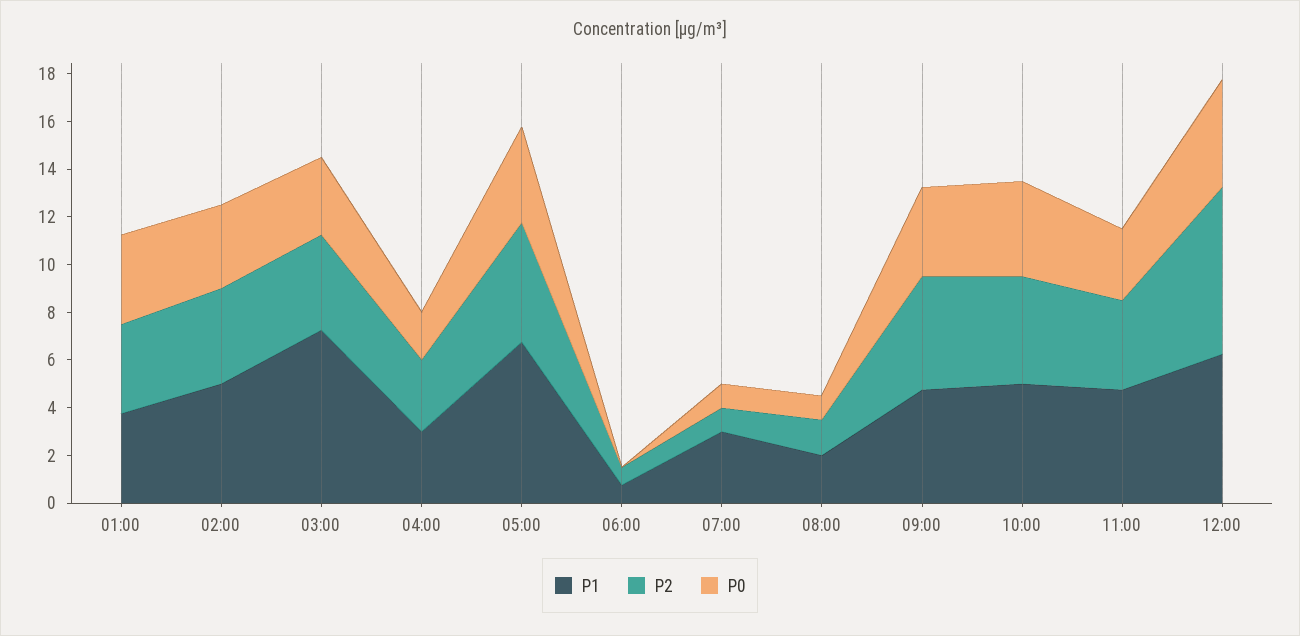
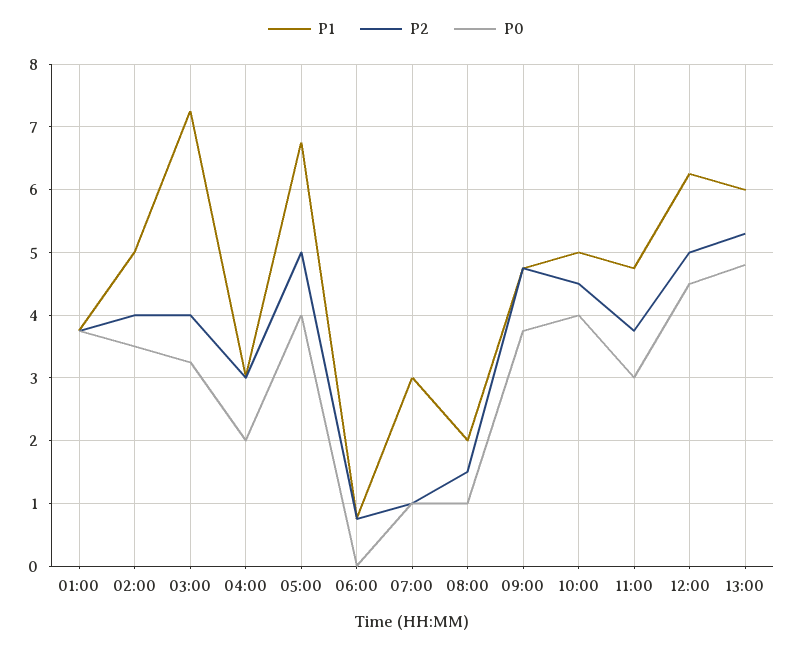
P2, 12:00: 7 -> 5
P1, 13:00: none -> 6
P2, 13:00: none -> 5.3
P0, 13:00: none -> 4.8

